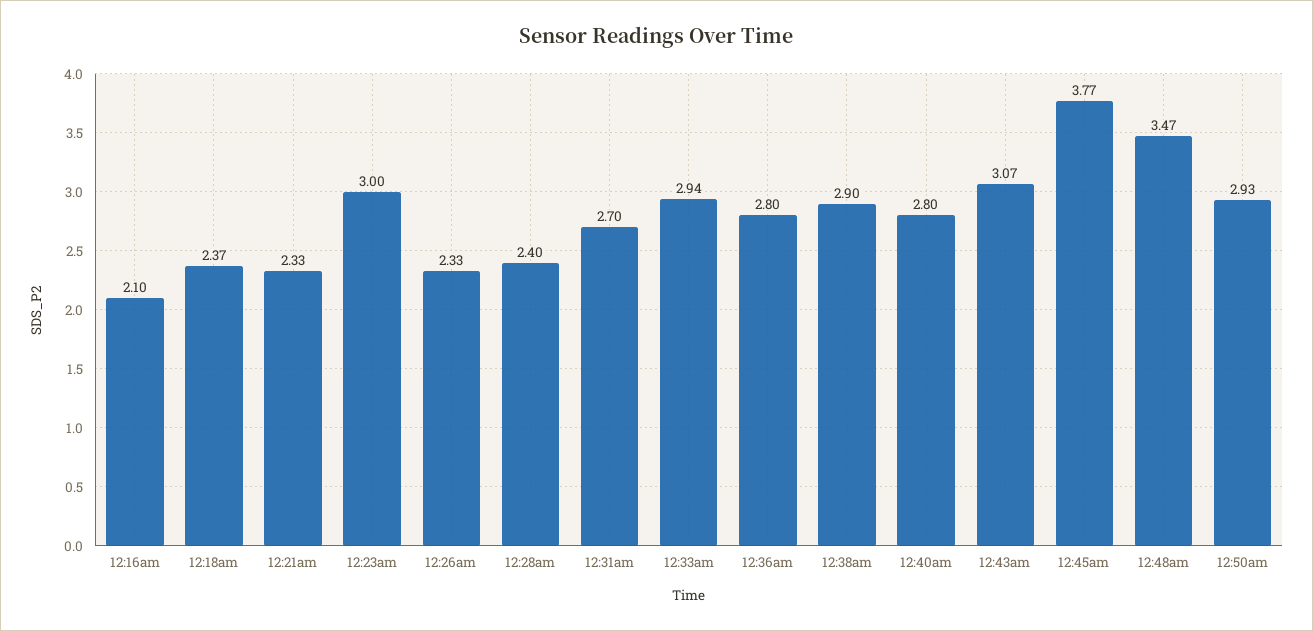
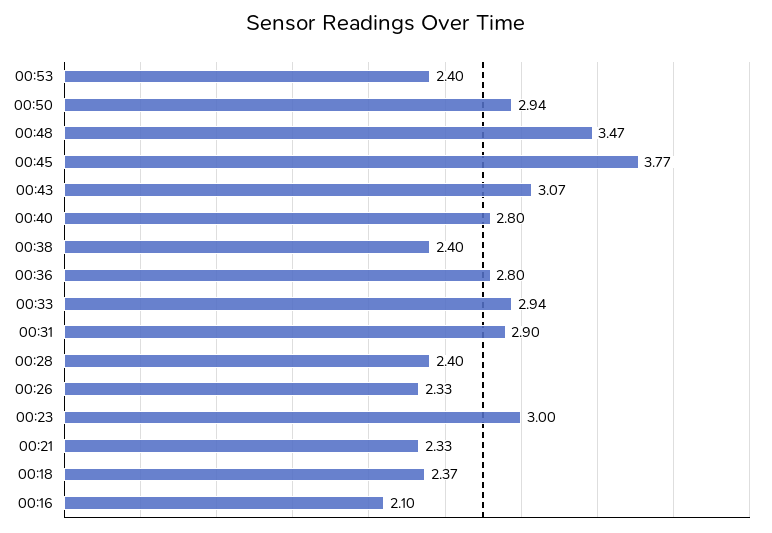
12:31am: 2.7 -> 2.9
12:38am: 2.9 -> 2.4
12:50am: 2.93 -> 2.94
00:53: none -> 2.4

